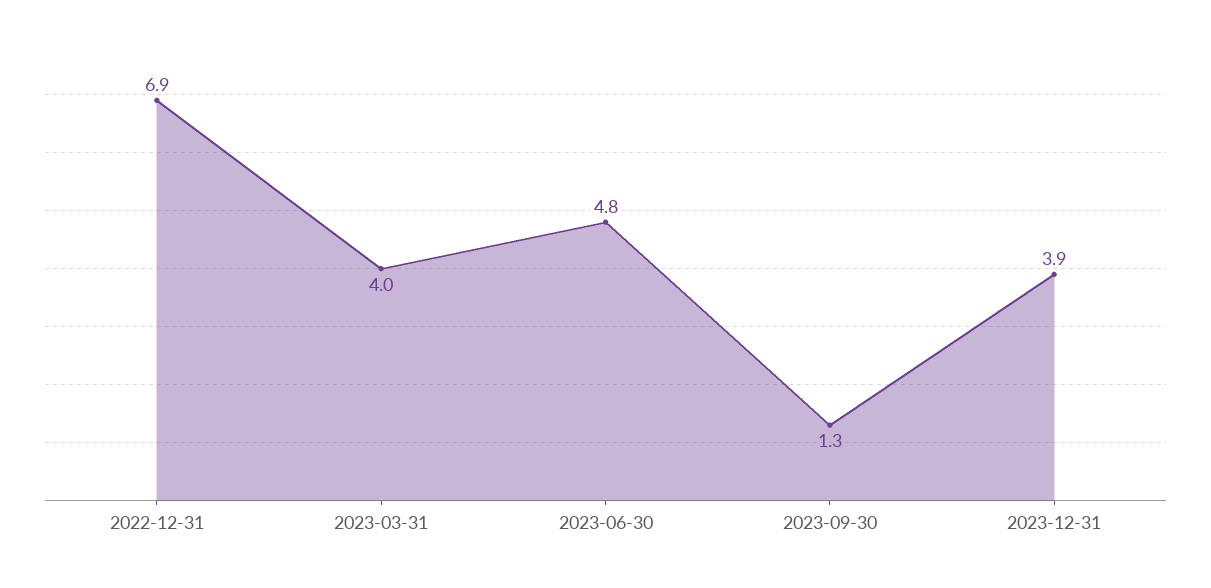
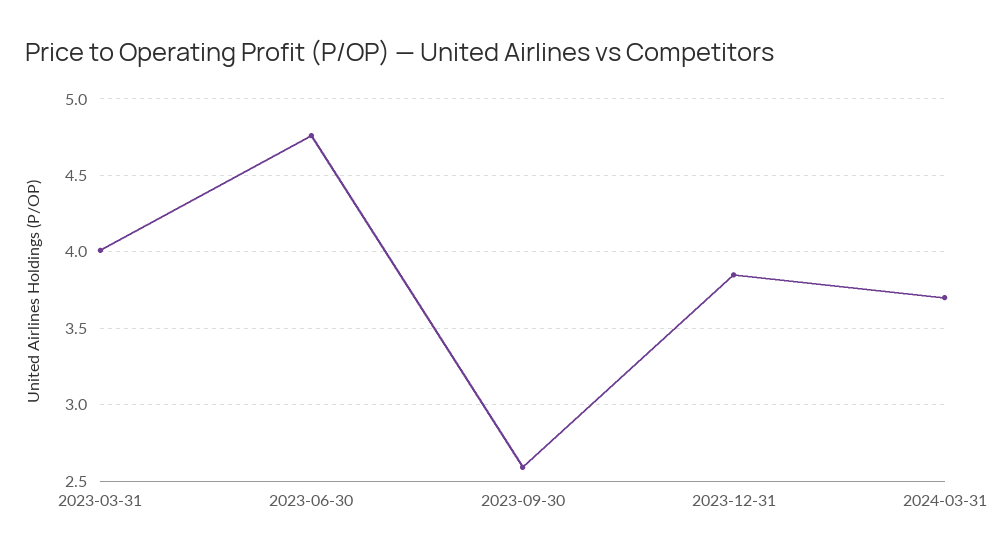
2022-12-31: 6.9 -> none
2023-09-30: 1.3 -> 2.6
2024-03-31: none -> 3.7

